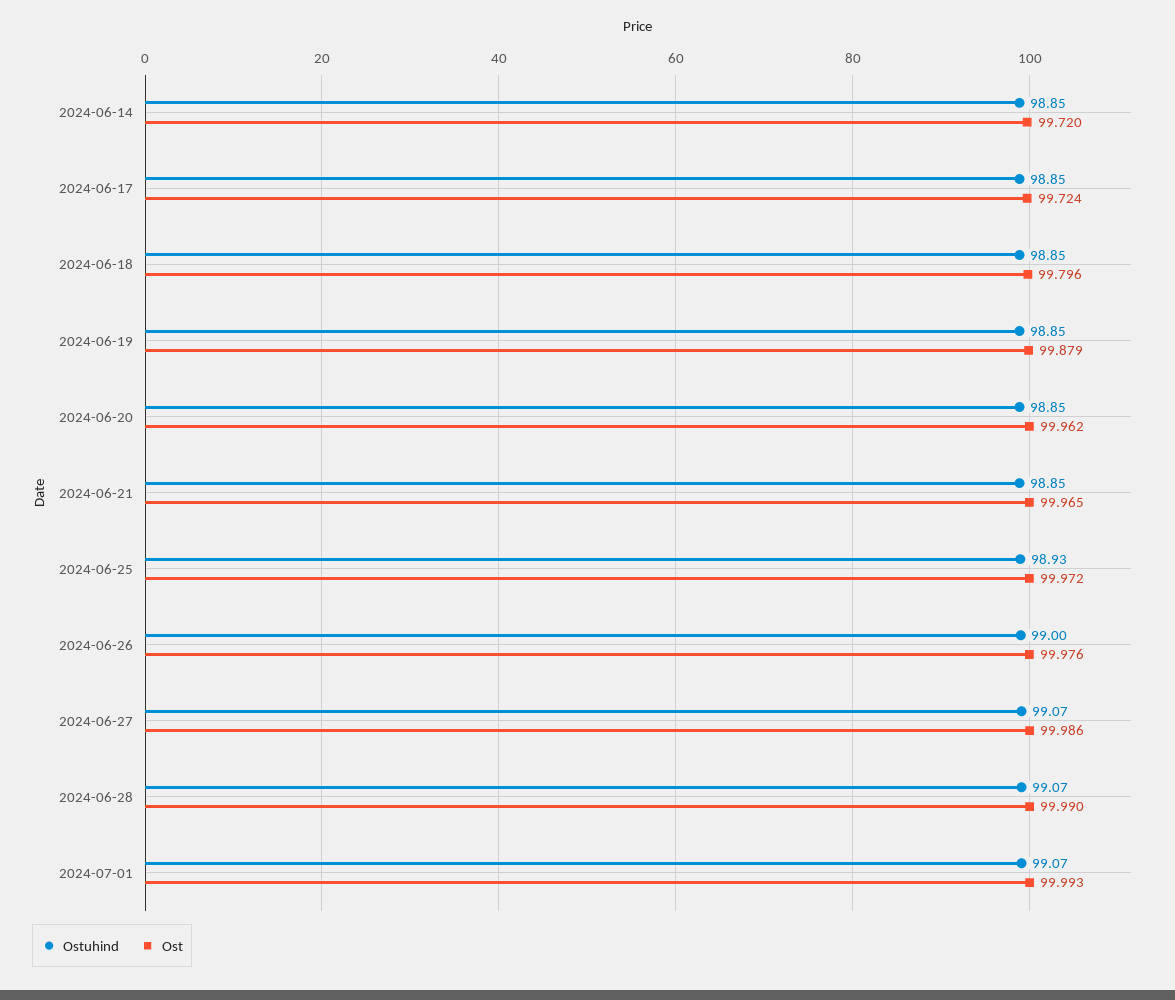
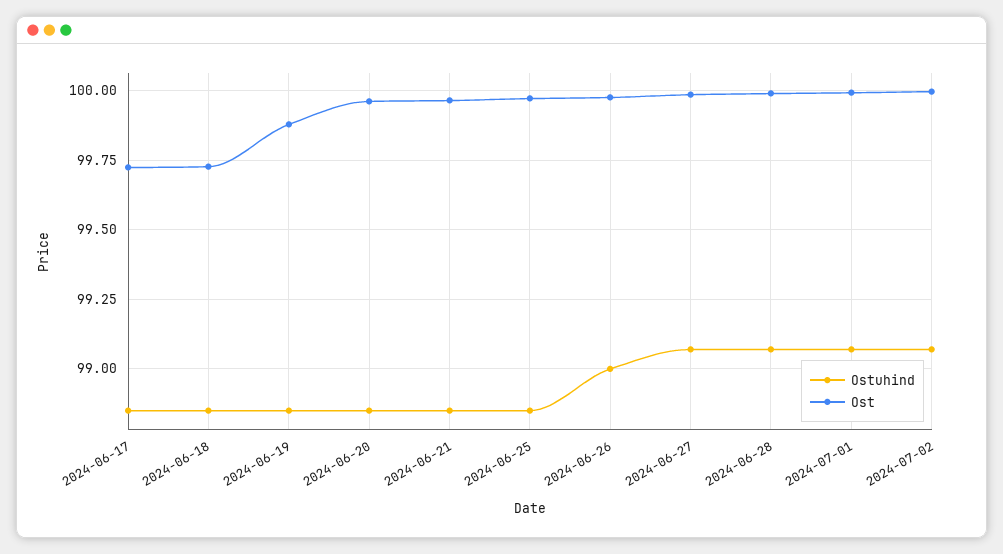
Ostuhind, 2024-06-14: 98.85 -> none
Ost, 2024-06-14: 99.72 -> none
Ost, 2024-06-18: 99.796 -> 99.725
Ostuhind, 2024-06-25: 98.93 -> 98.85
Ostuhind, 2024-07-02: none -> 99.075
Ost, 2024-07-02: none -> 100

